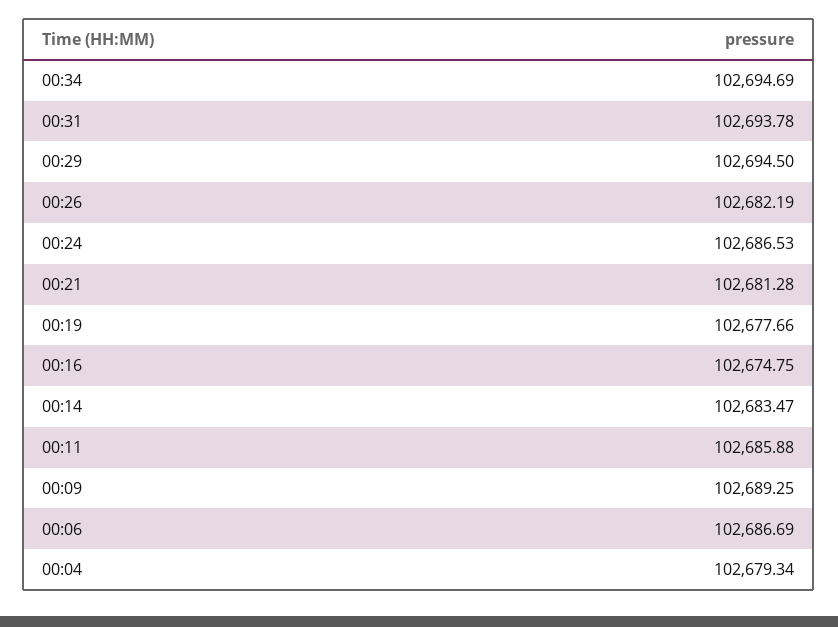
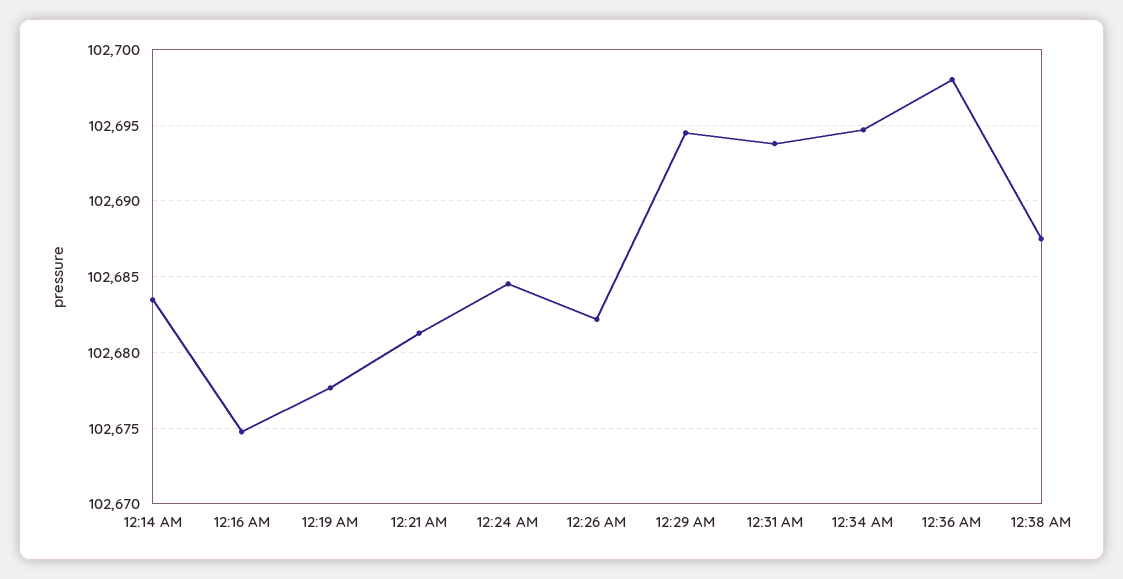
00:24: 102686.53 -> 102684.5
00:11: 102685.88 -> none
00:09: 102689.25 -> none
00:06: 102686.69 -> none
00:04: 102679.34 -> none
12:36 AM: none -> 102698
12:38 AM: none -> 102687.5

